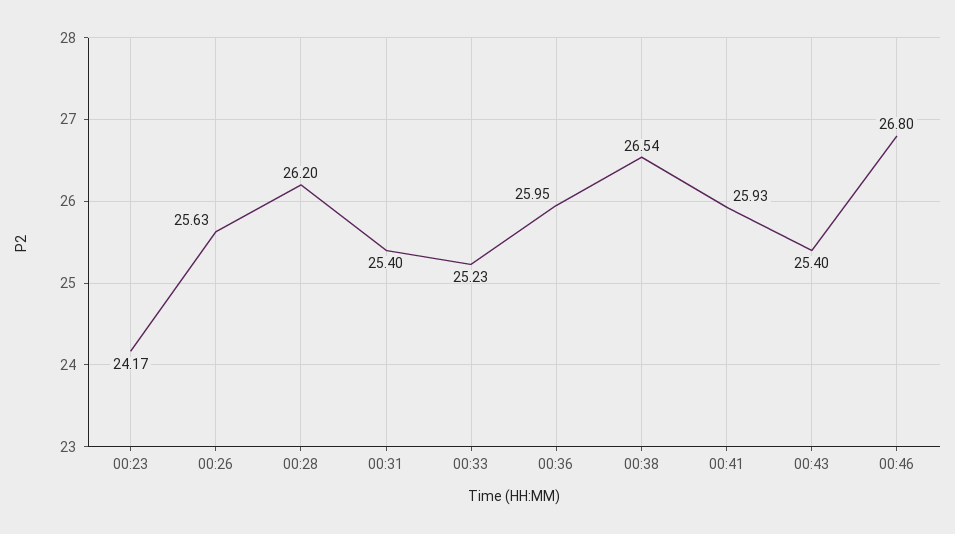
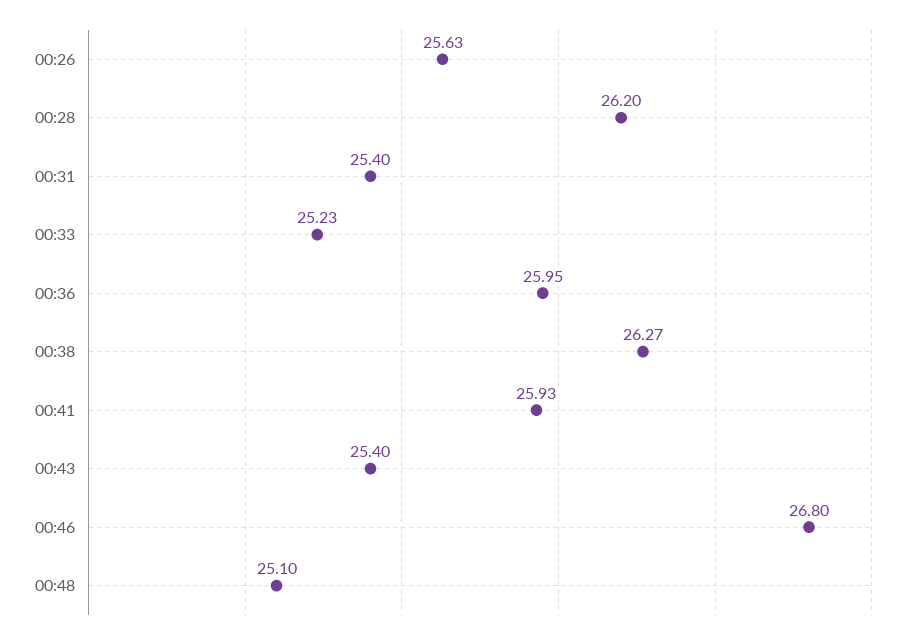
00:23: 24.17 -> none
00:38: 26.54 -> 26.27
00:48: none -> 25.1

